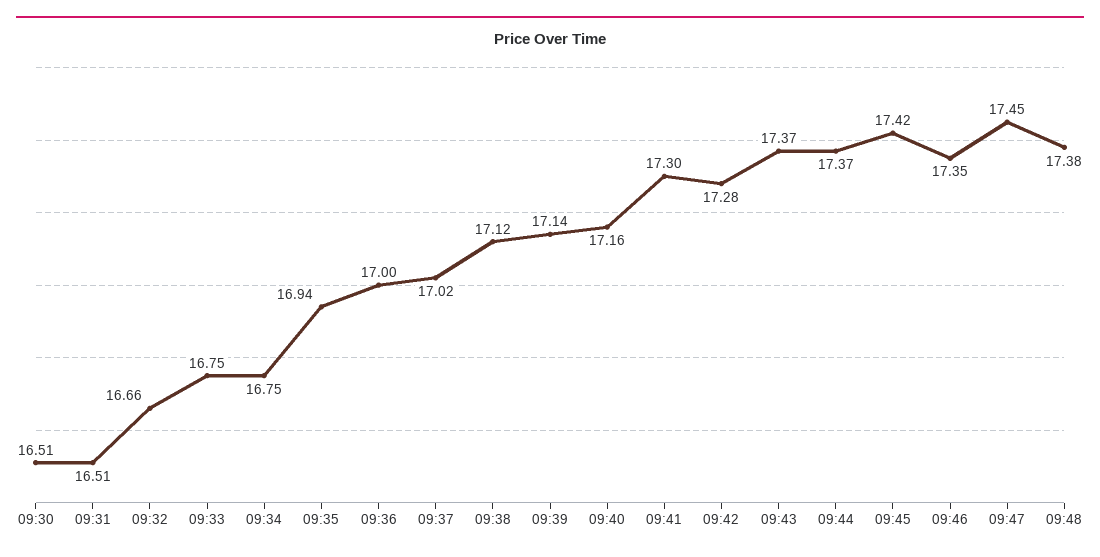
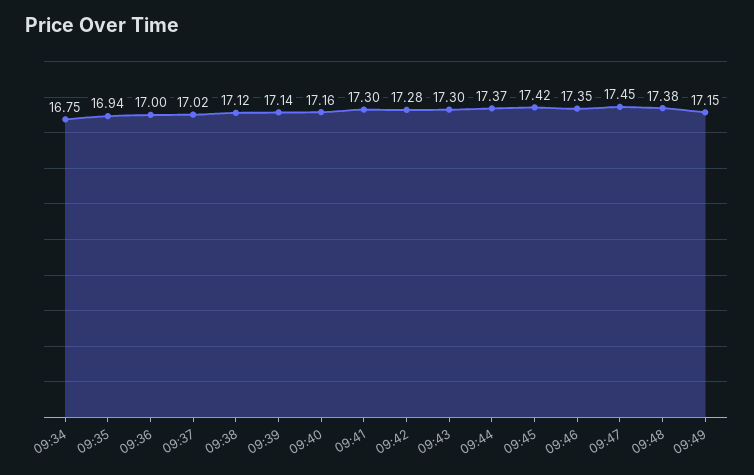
09:30: 16.51 -> none
09:31: 16.51 -> none
09:32: 16.66 -> none
09:33: 16.75 -> none
09:43: 17.37 -> 17.3
09:49: none -> 17.15

